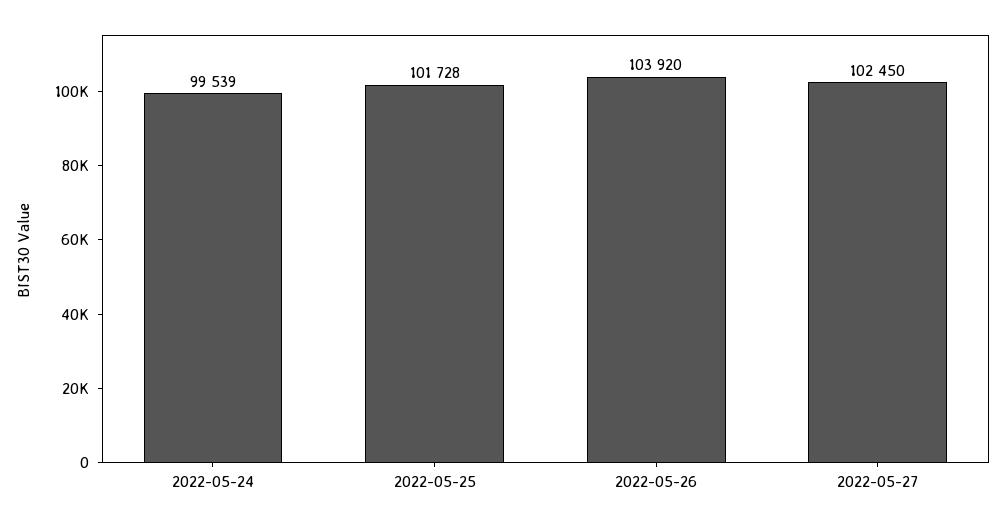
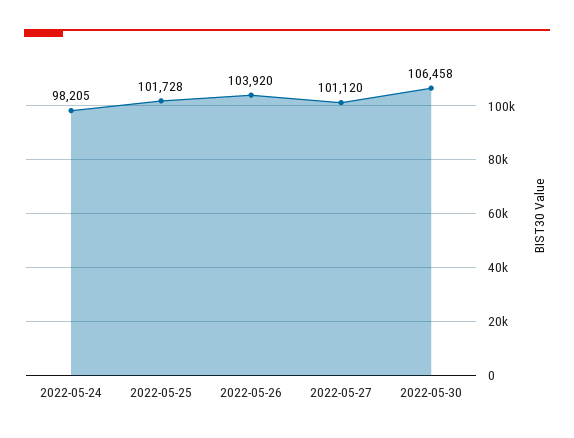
2022-05-24: 99539 -> 98205
2022-05-27: 102450 -> 101120
2022-05-30: none -> 106458

